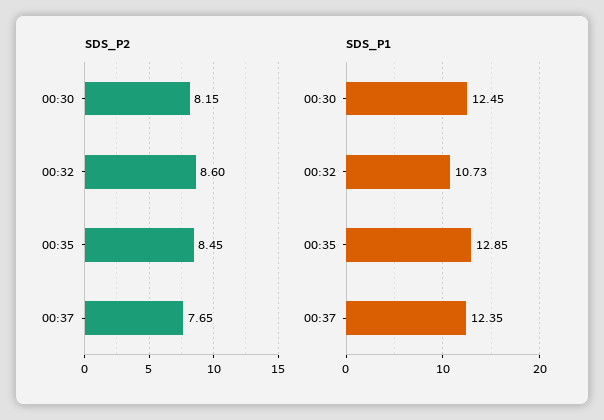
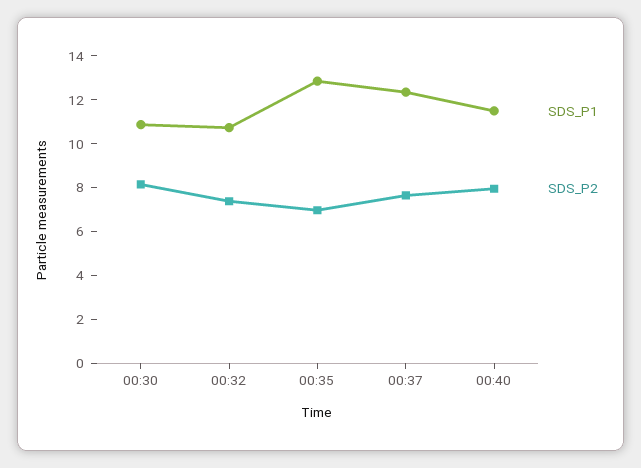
SDS_P2, 00:32: 8.6 -> 7.5
SDS_P2, 00:35: 8.45 -> 7
SDS_P1, 00:30: 12.45 -> 11
SDS_P1, 00:40: none -> 11.5
SDS_P2, 00:40: none -> 8

